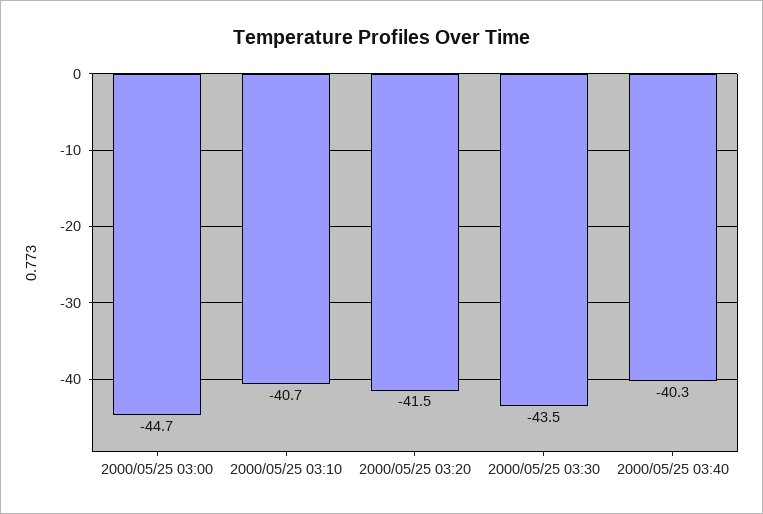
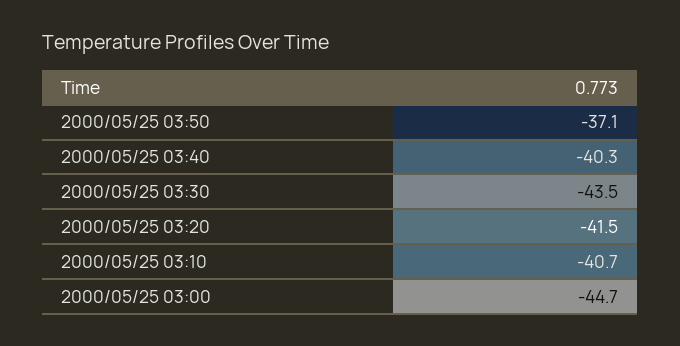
2000/05/25 03:50: none -> -37.1

